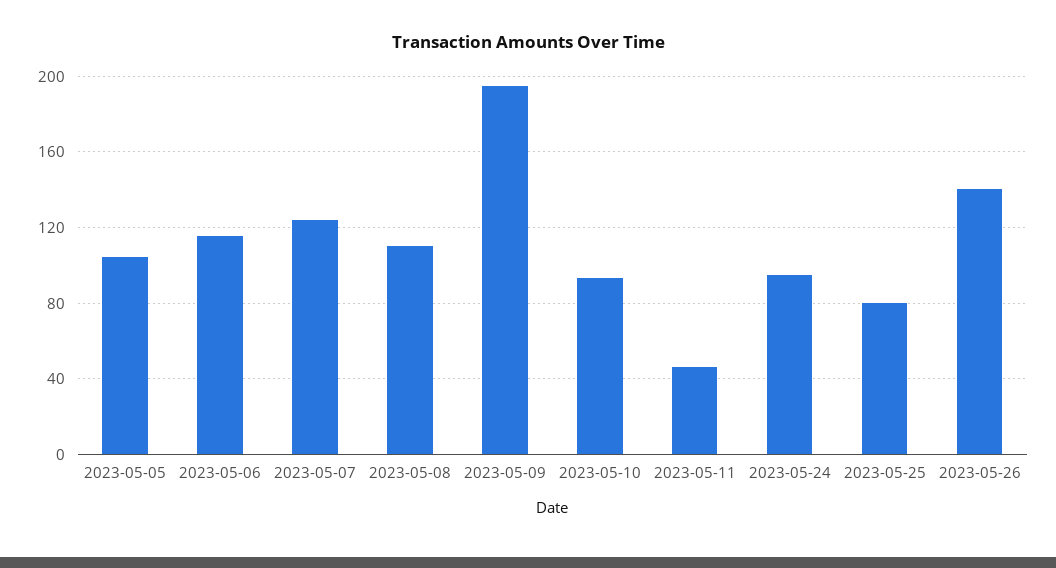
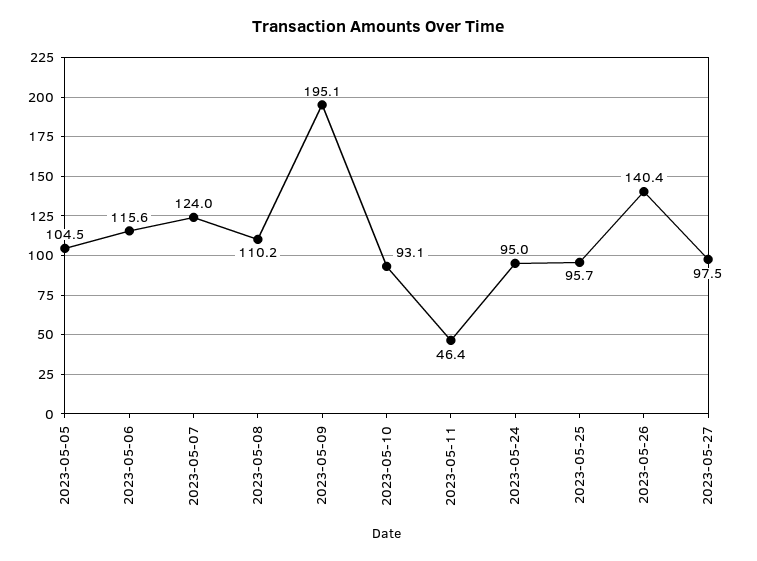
2023-05-25: 80 -> 95.7
2023-05-27: none -> 97.5

